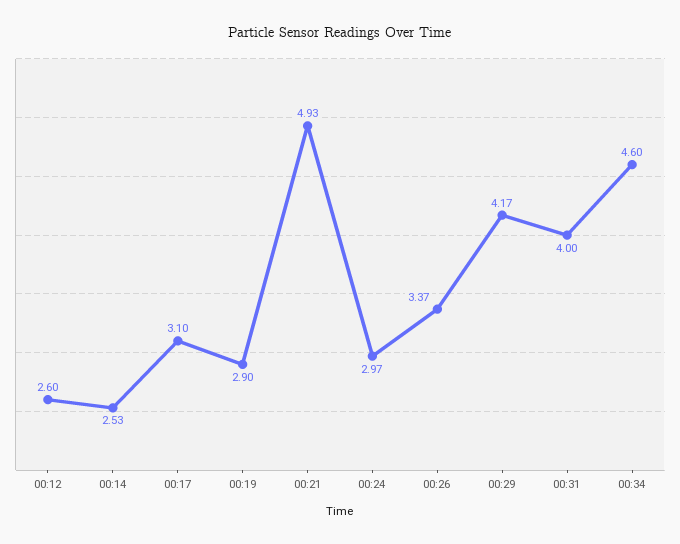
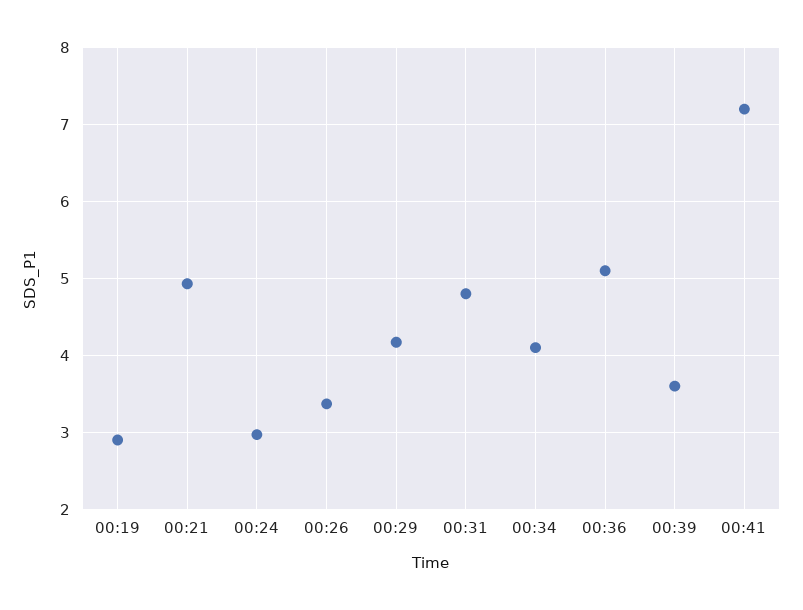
00:12: 2.6 -> none
00:14: 2.53 -> none
00:17: 3.1 -> none
00:31: 4 -> 4.8
00:34: 4.6 -> 4.1
00:36: none -> 5.1
00:39: none -> 3.6
00:41: none -> 7.2

